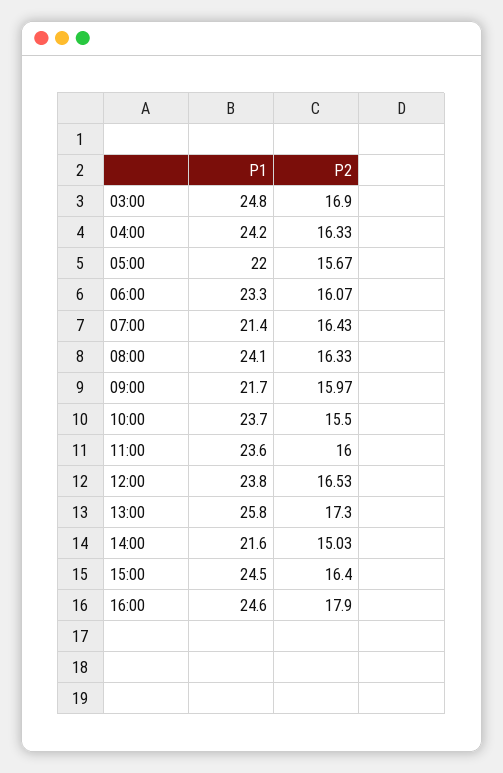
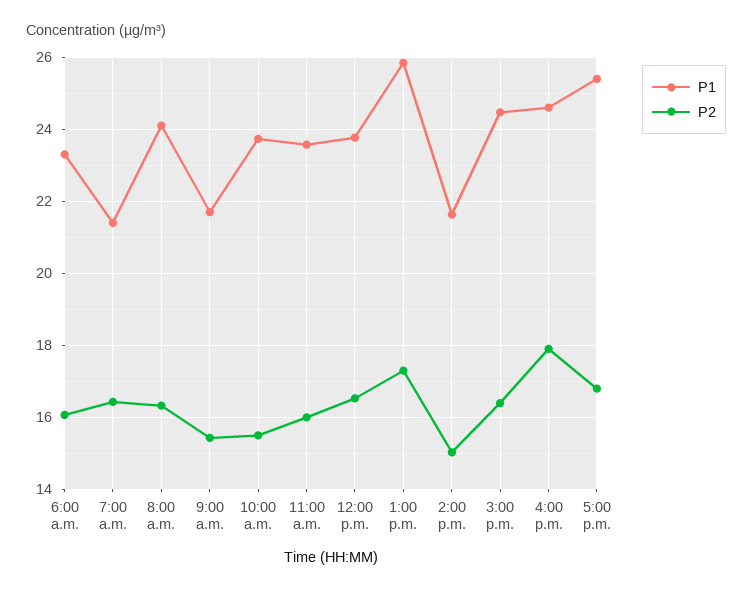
P1, 03:00: 24.8 -> none
P2, 03:00: 16.9 -> none
P1, 04:00: 24.2 -> none
P2, 04:00: 16.33 -> none
P1, 05:00: 22 -> none
P2, 05:00: 15.67 -> none
P2, 09:00: 15.97 -> 15.4
P1, 5:00 p.m.: none -> 25.4
P2, 5:00 p.m.: none -> 16.8

